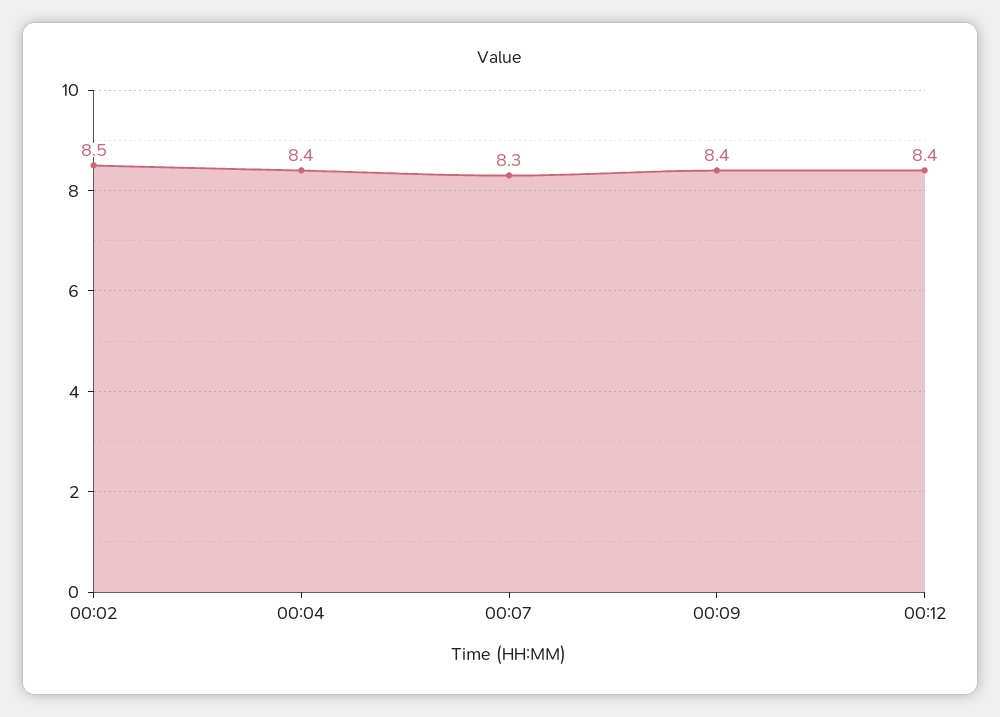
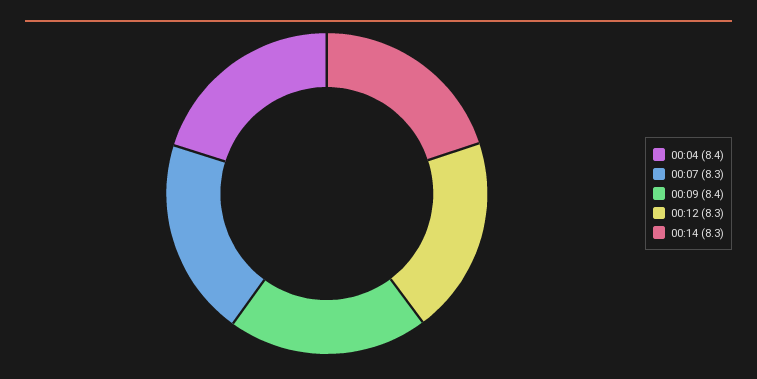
00:02: 8.5 -> none
00:12: 8.4 -> 8.3
00:14: none -> 8.3

